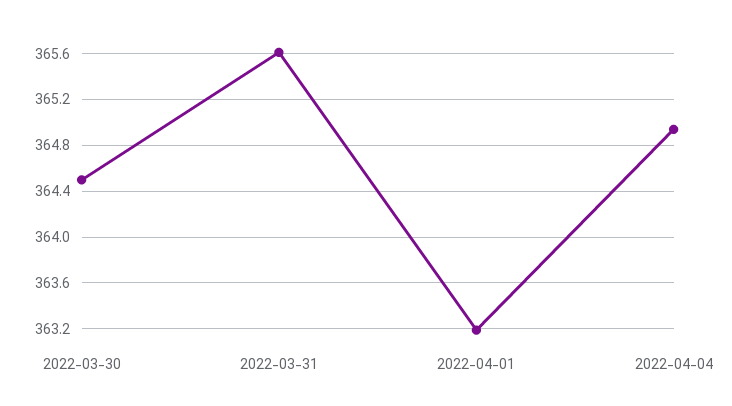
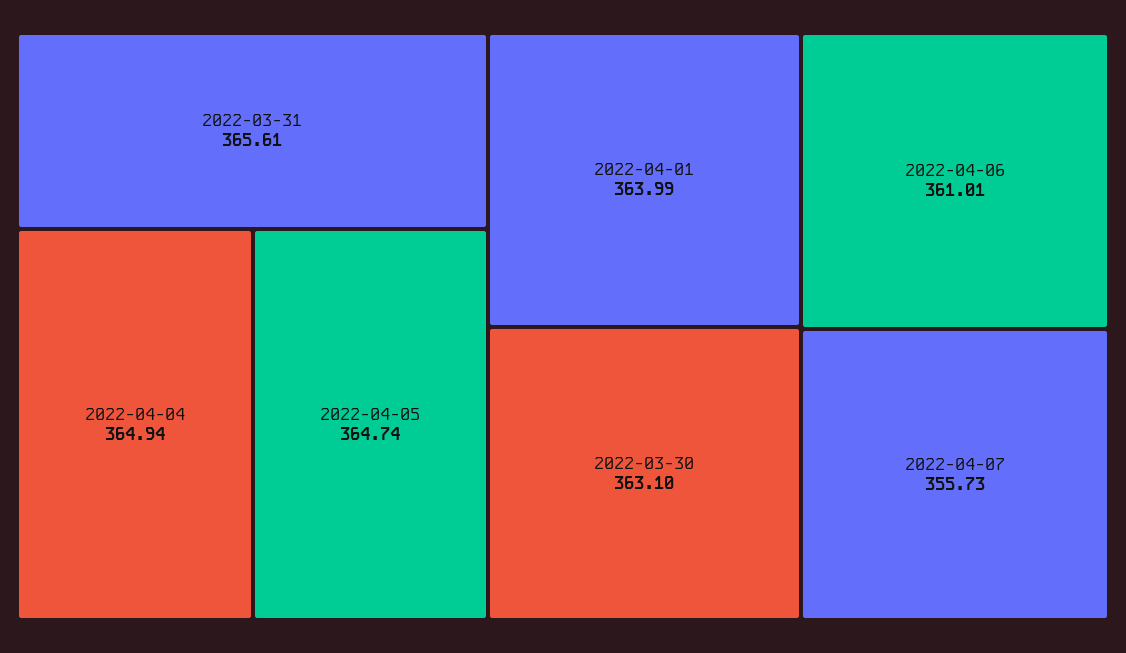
2022-03-30: 364.5 -> 363.1
2022-04-01: 363.2 -> 363.99
2022-04-05: none -> 364.74
2022-04-06: none -> 361.01
2022-04-07: none -> 355.73

